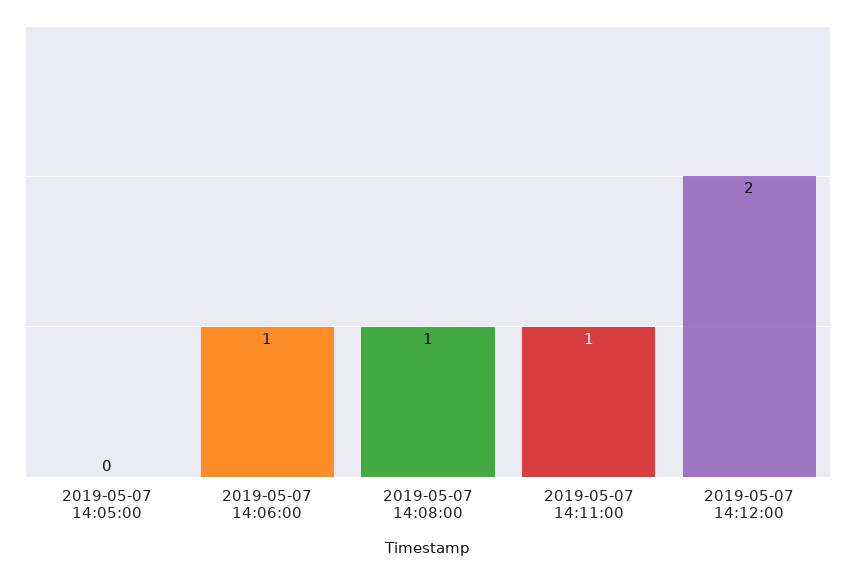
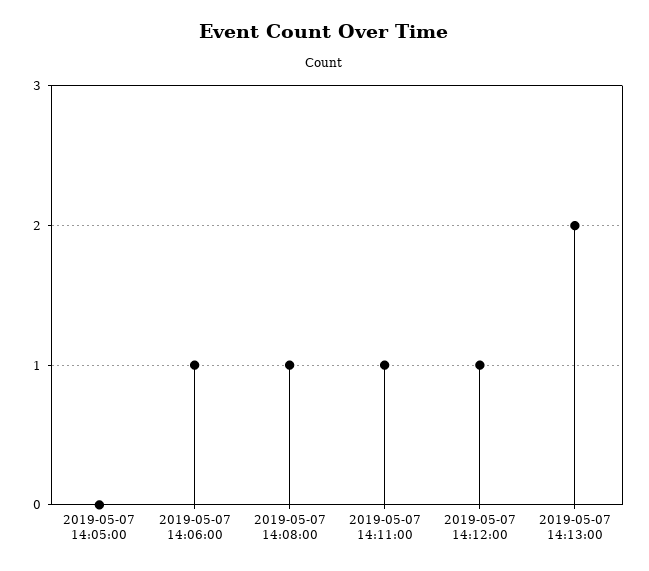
2019-05-07 14:12:00: 2 -> 1
2019-05-07 14:13:00: none -> 2

